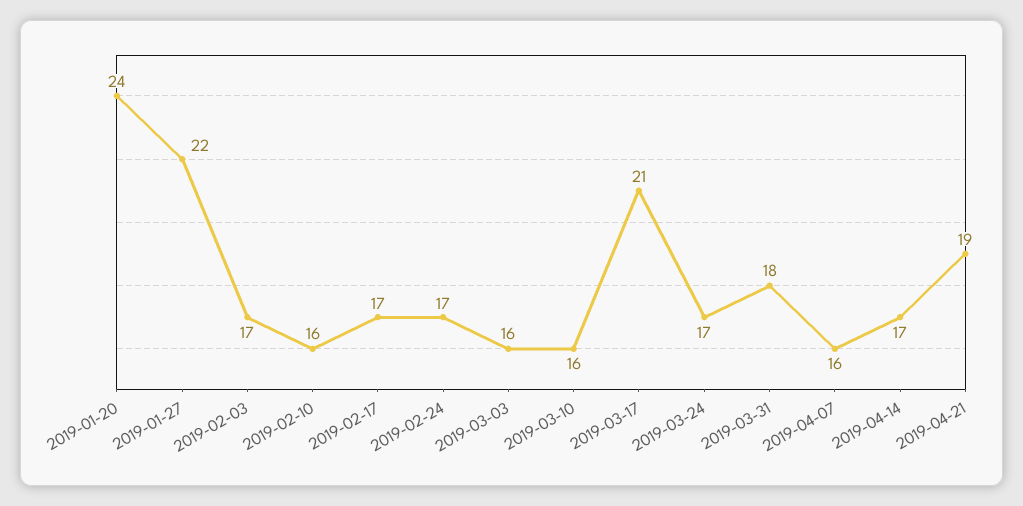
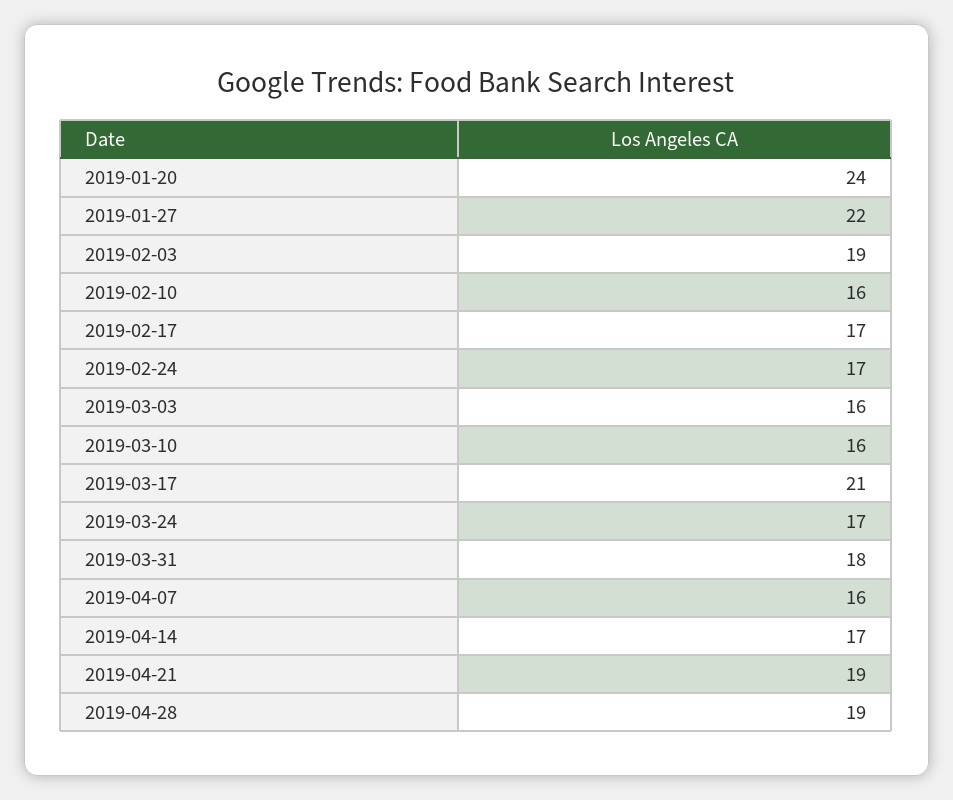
2019-02-03: 17 -> 19
2019-04-28: none -> 19

